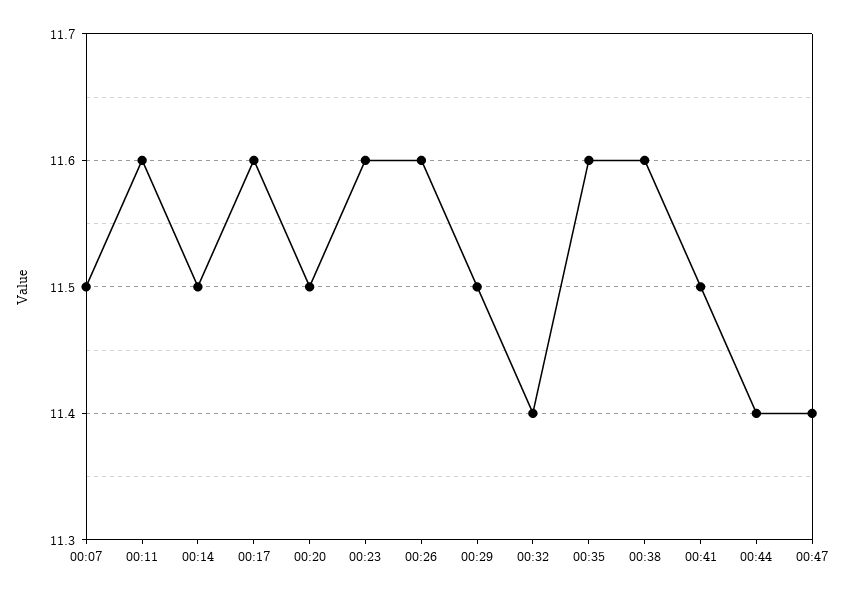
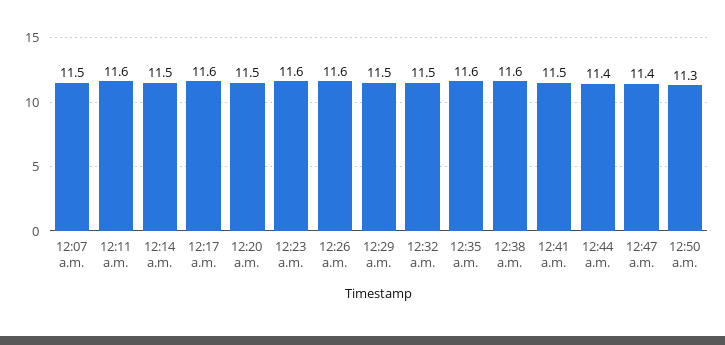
00:32: 11.4 -> 11.5
12:50 a.m.: none -> 11.3

